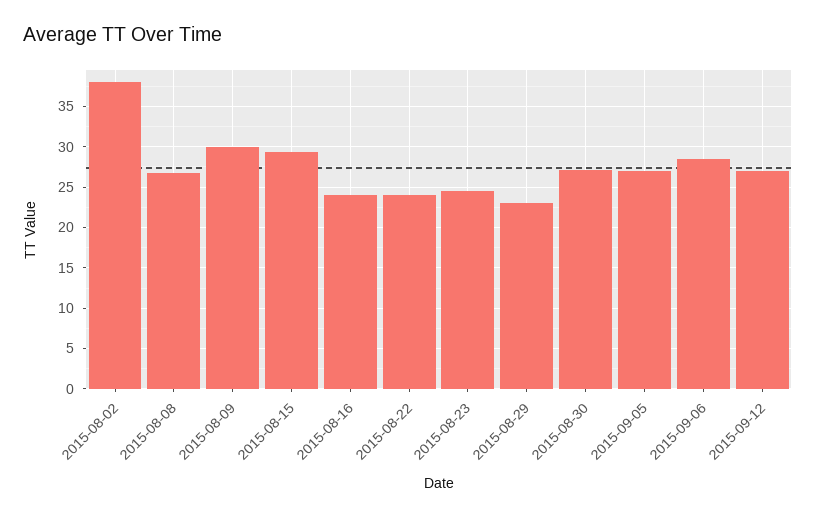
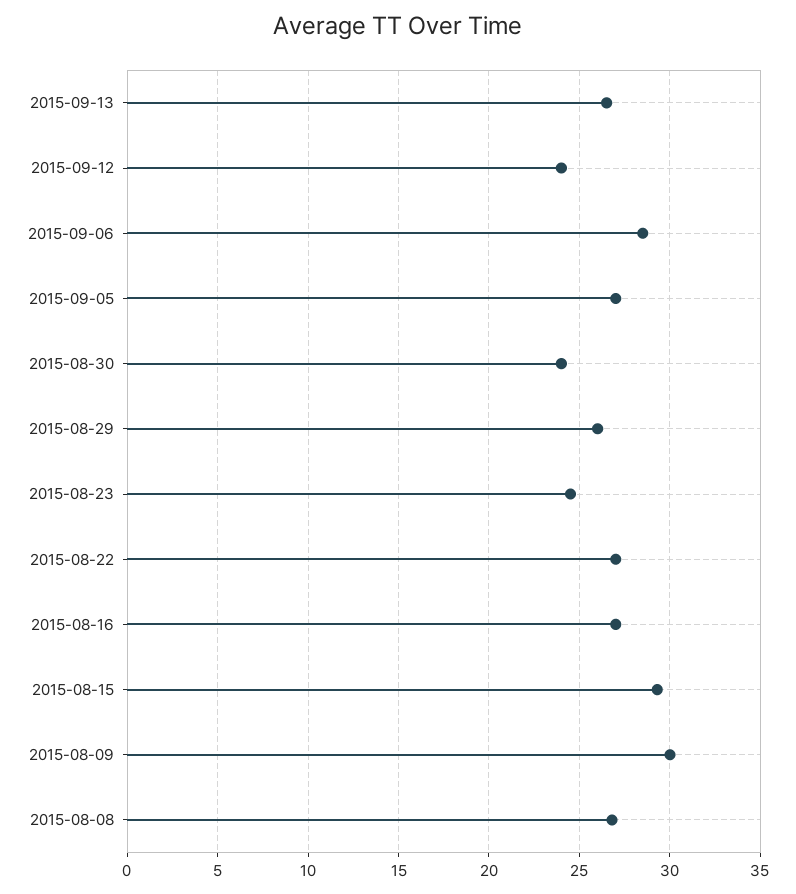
2015-08-02: 38 -> none
2015-08-16: 24 -> 27
2015-08-22: 24 -> 27
2015-08-29: 23 -> 26
2015-08-30: 27 -> 24
2015-09-12: 27 -> 24
2015-09-13: none -> 26.5

